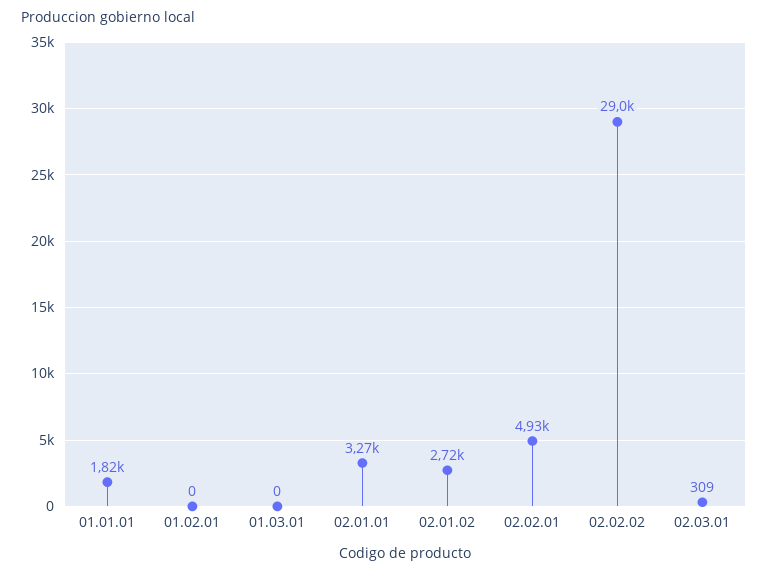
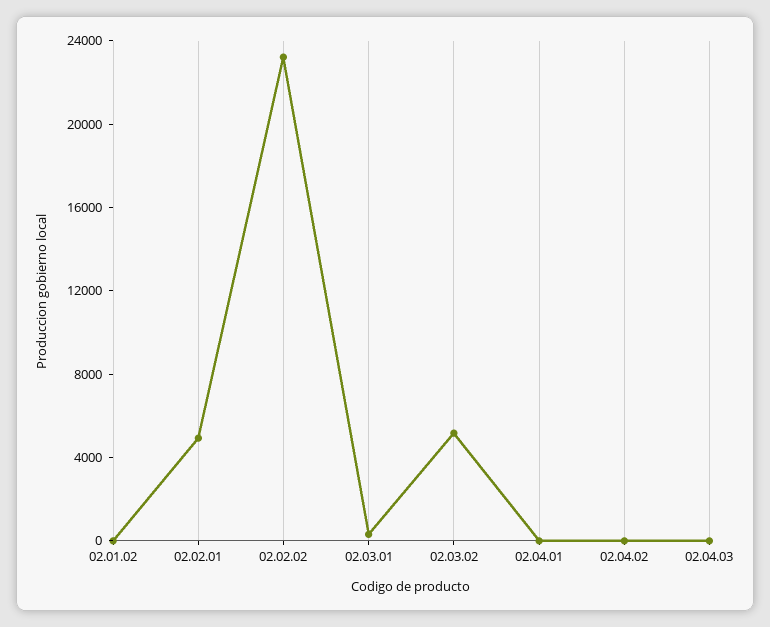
01.01.01: 1820 -> none
01.02.01: 0 -> none
01.03.01: 0 -> none
02.01.01: 3270 -> none
02.01.02: 2720 -> 0
02.02.02: 29000 -> 23000
02.03.02: none -> 5000
02.04.01: none -> 0
02.04.02: none -> 0
02.04.03: none -> 0

